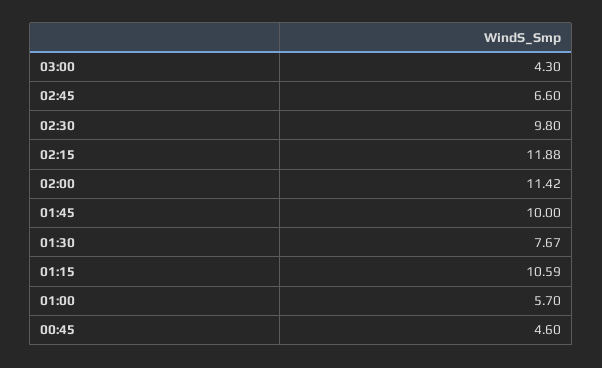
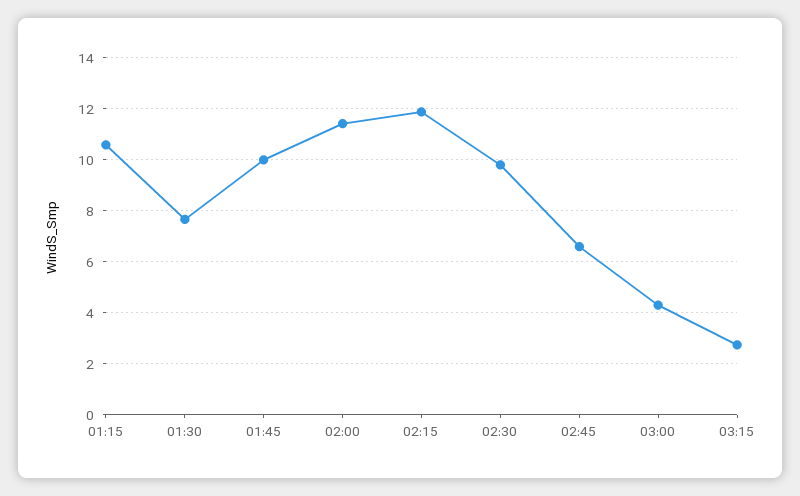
01:00: 5.7 -> none
00:45: 4.6 -> none
03:15: none -> 2.75

